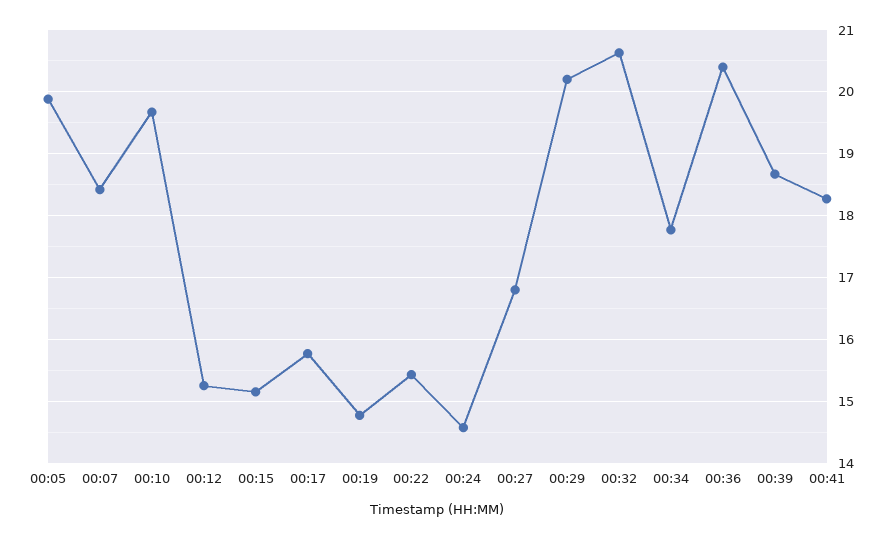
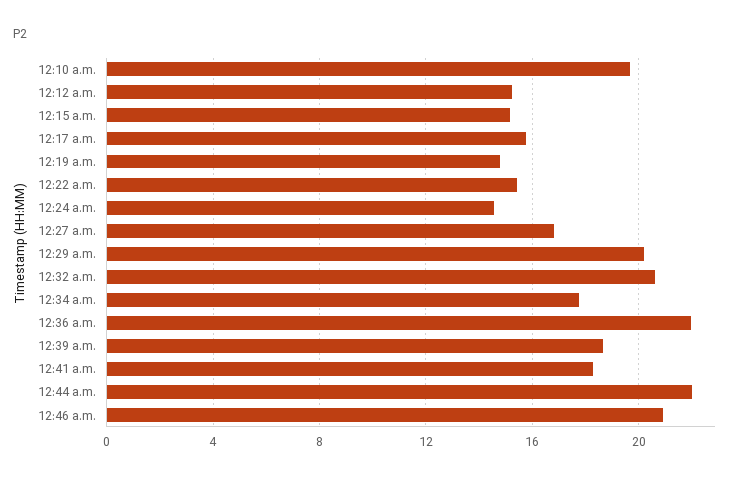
00:05: 19.9 -> none
00:07: 18.4 -> none
00:36: 20.4 -> 22
12:44 a.m.: none -> 22
12:46 a.m.: none -> 21

